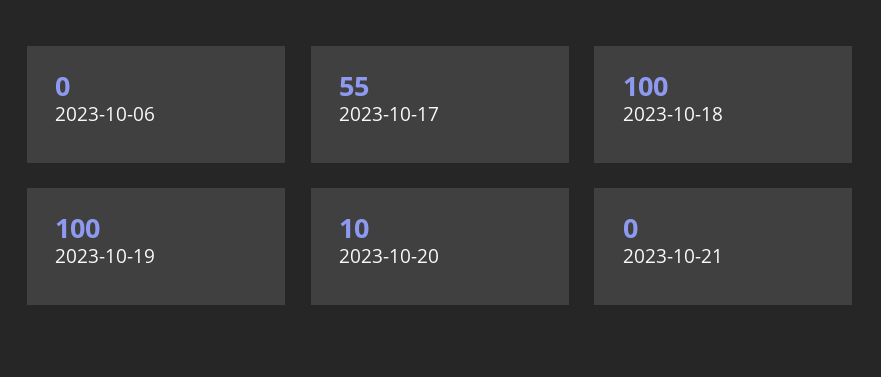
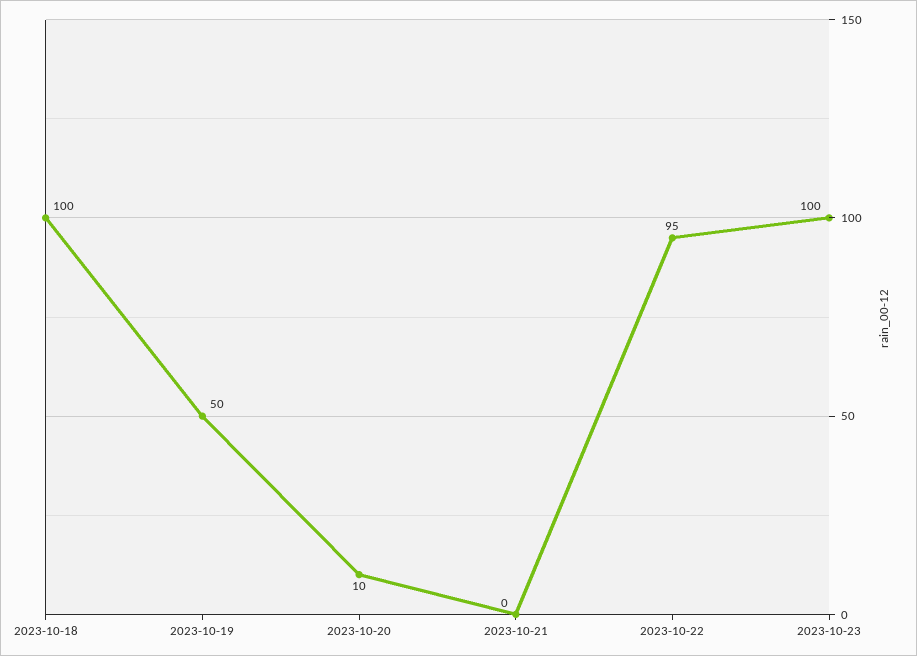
2023-10-06: 0 -> none
2023-10-17: 55 -> none
2023-10-19: 100 -> 50
2023-10-22: none -> 95
2023-10-23: none -> 100

